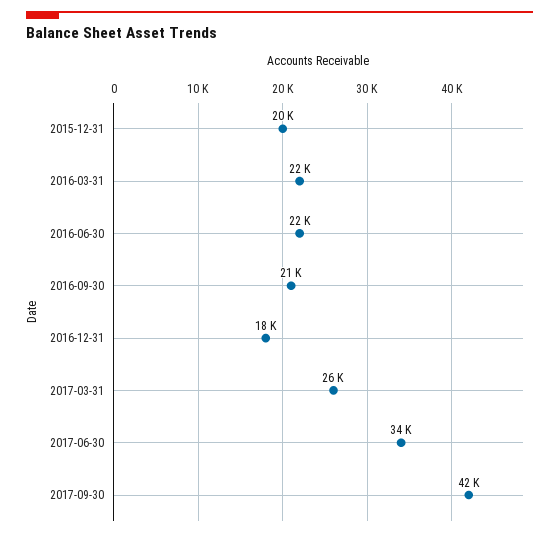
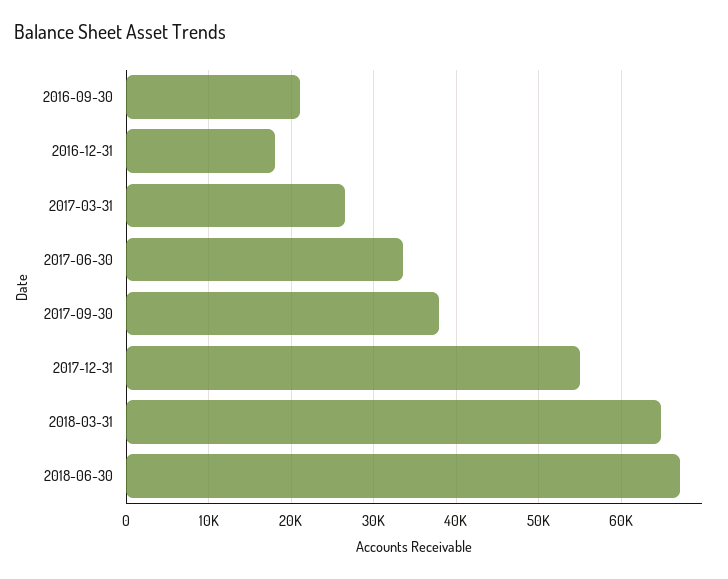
2015-12-31: 20000 -> none
2016-03-31: 22000 -> none
2016-06-30: 22000 -> none
2017-09-30: 42000 -> 38000
2017-12-31: none -> 55000
2018-03-31: none -> 65000
2018-06-30: none -> 67000

